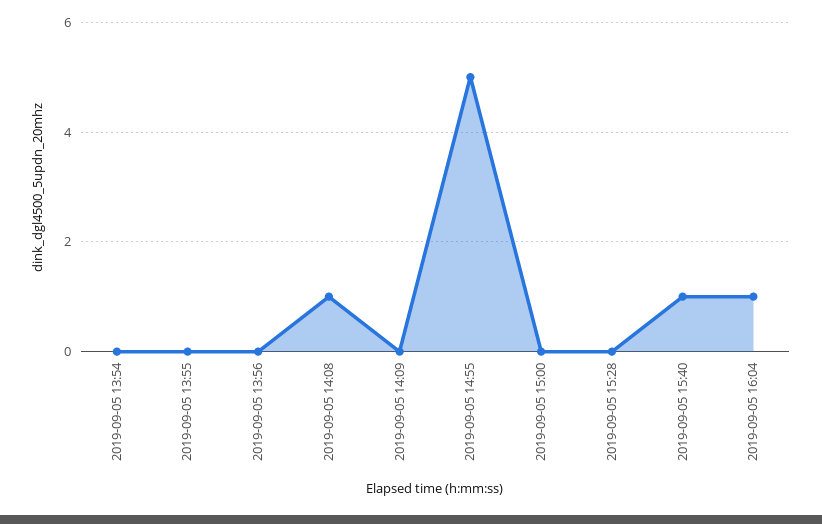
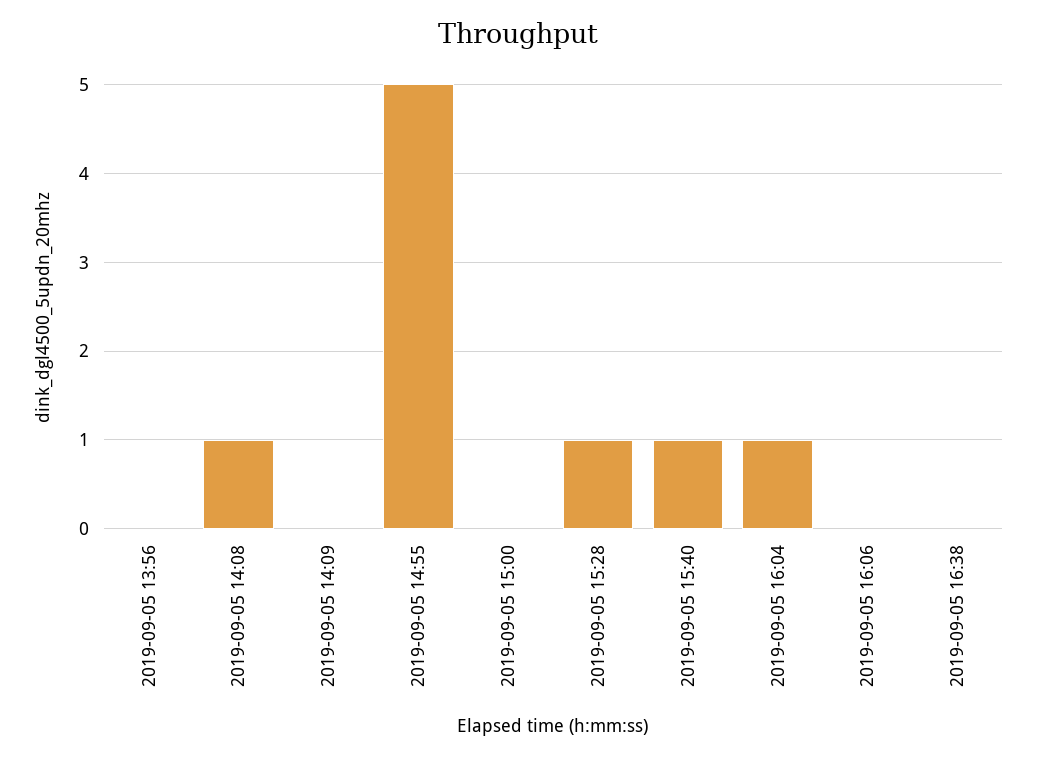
2019-09-05 13:54: 0 -> none
2019-09-05 13:55: 0 -> none
2019-09-05 15:28: 0 -> 1
2019-09-05 16:06: none -> 0
2019-09-05 16:38: none -> 0

